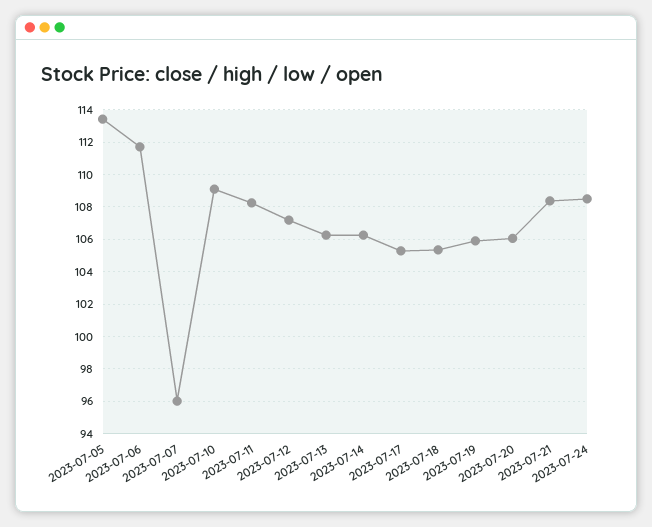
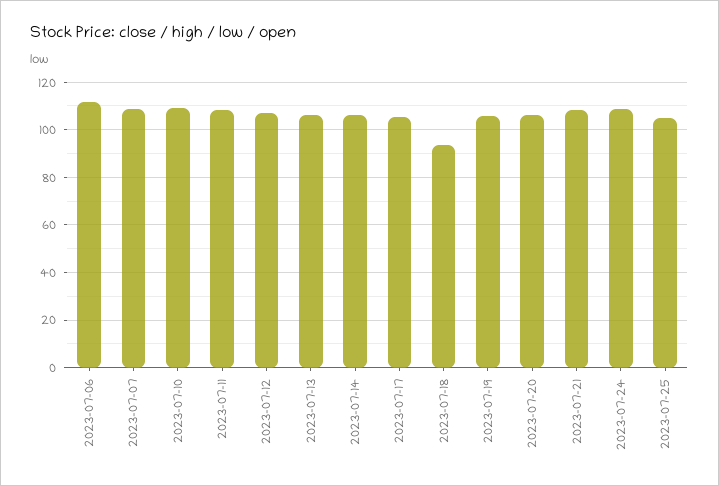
2023-07-05: 113.5 -> none
2023-07-07: 96 -> 110
2023-07-18: 105.5 -> 95
2023-07-25: none -> 105

